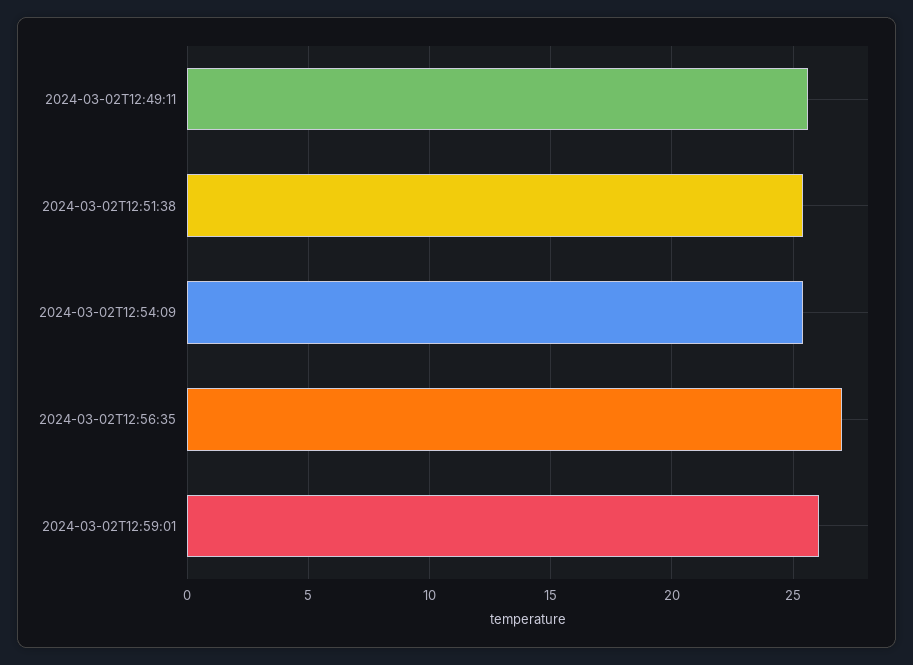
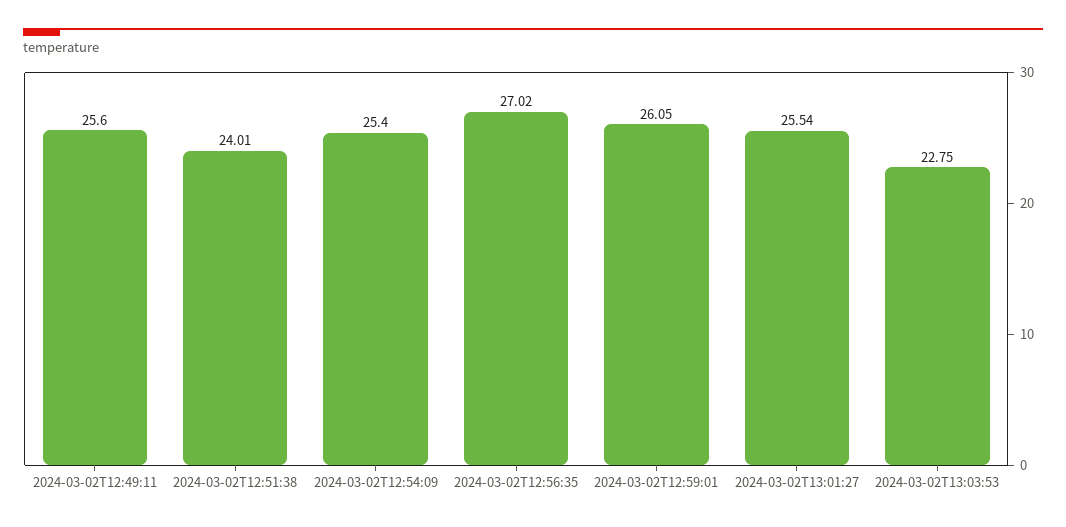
2024-03-02T12:51:38: 25.5 -> 24.01
2024-03-02T13:01:27: none -> 25.54
2024-03-02T13:03:53: none -> 22.75

